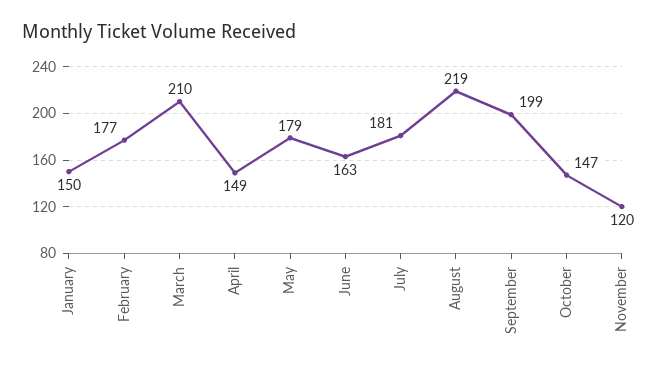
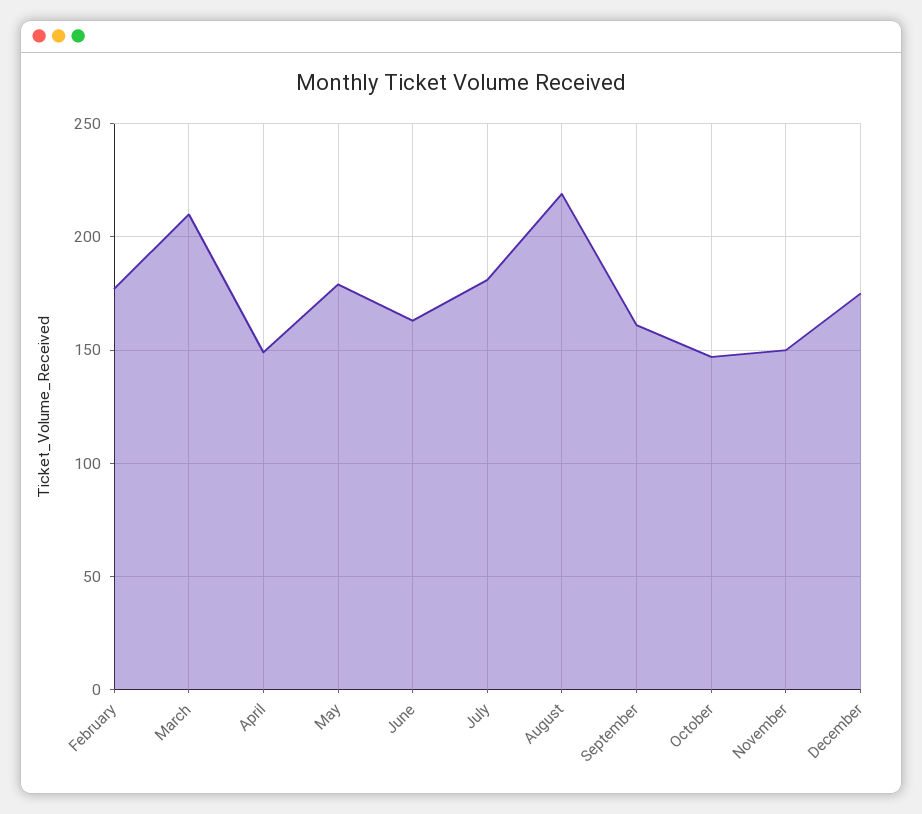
January: 150 -> none
September: 199 -> 160
November: 120 -> 150
December: none -> 175

